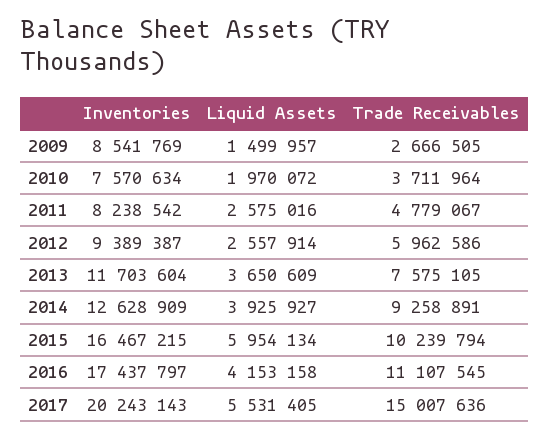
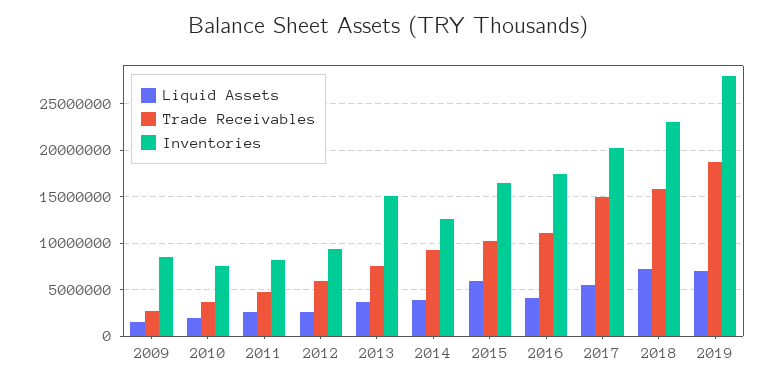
Inventories, 2013: 11703604 -> 15000000
Liquid Assets, 2018: none -> 7000000
Trade Receivables, 2018: none -> 16000000
Inventories, 2018: none -> 23000000
Liquid Assets, 2019: none -> 7000000
Trade Receivables, 2019: none -> 19000000
Inventories, 2019: none -> 28000000

